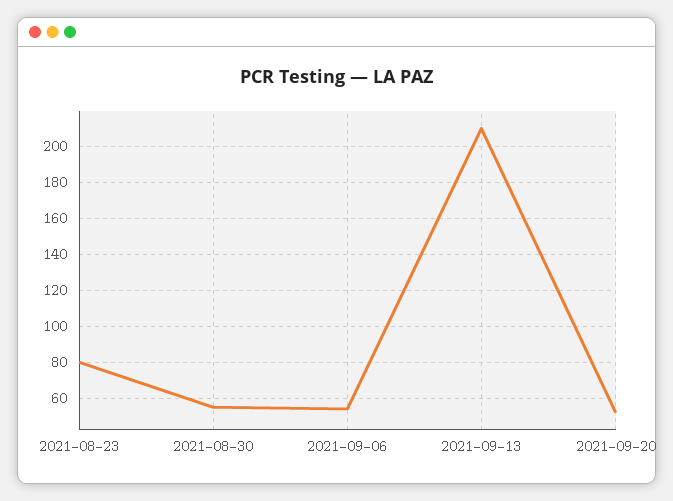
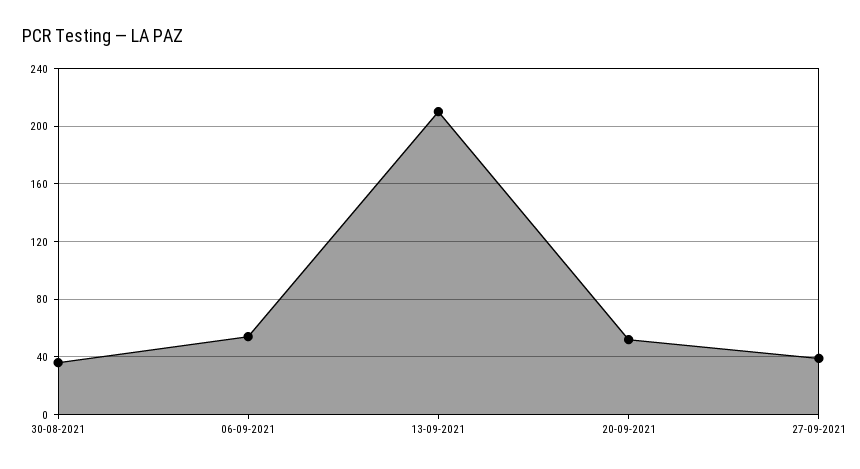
2021-08-23: 80 -> none
2021-08-30: 55 -> 35
27-09-2021: none -> 40

